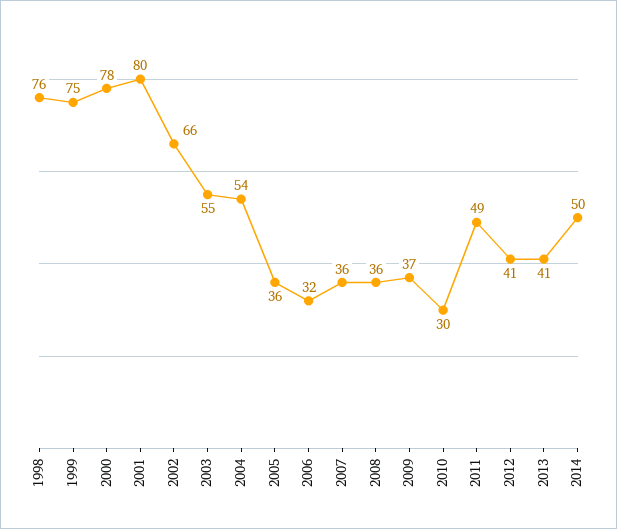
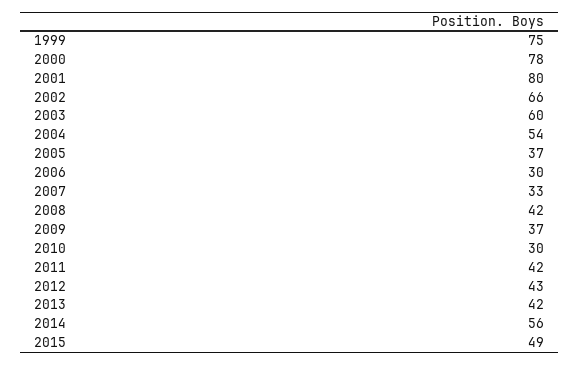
1998: 76 -> none
2003: 55 -> 60
2005: 36 -> 37
2006: 32 -> 30
2007: 36 -> 33
2008: 36 -> 42
2011: 49 -> 42
2012: 41 -> 43
2013: 41 -> 42
2014: 50 -> 56
2015: none -> 49

